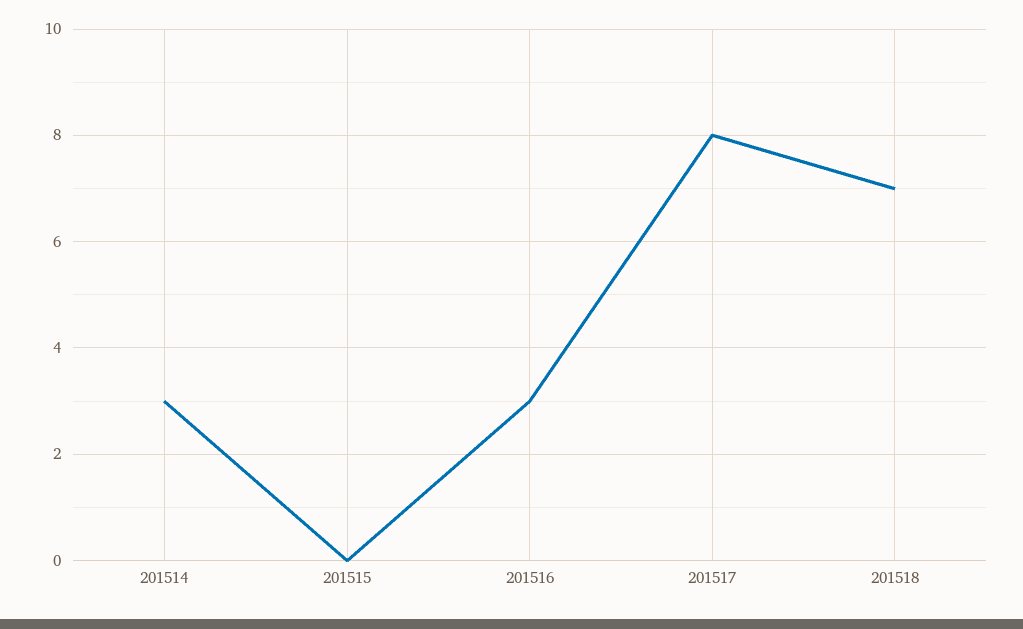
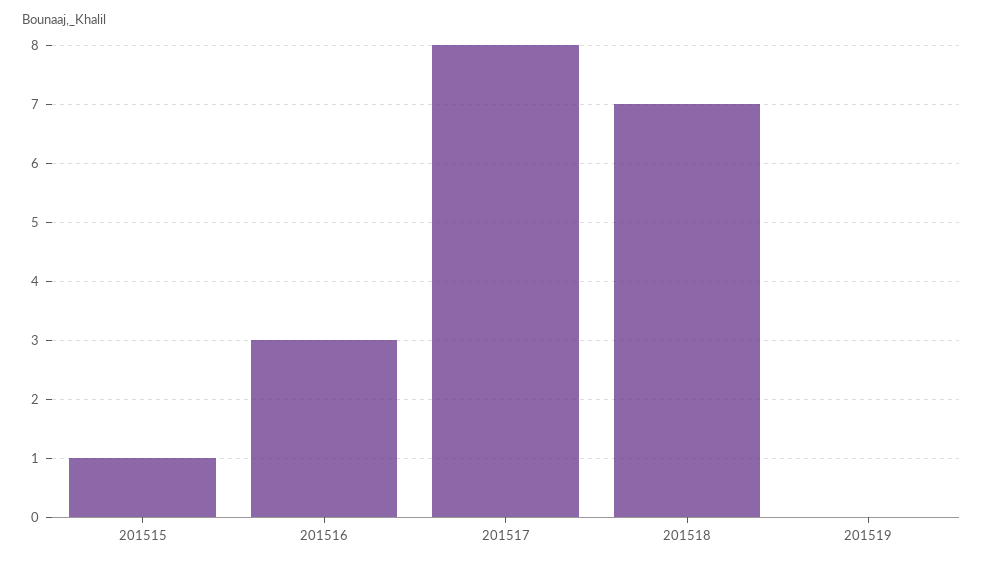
201514: 3 -> none
201515: 0 -> 1
201519: none -> 0

